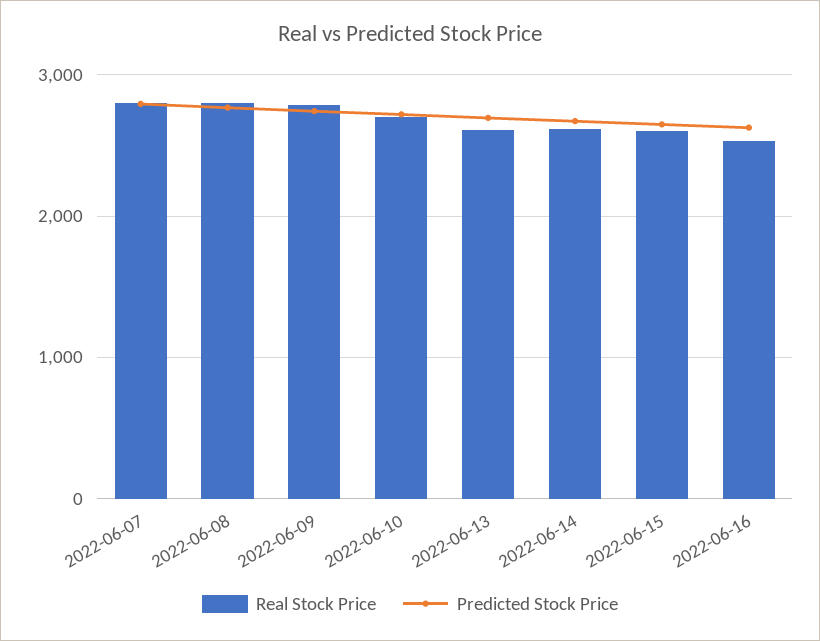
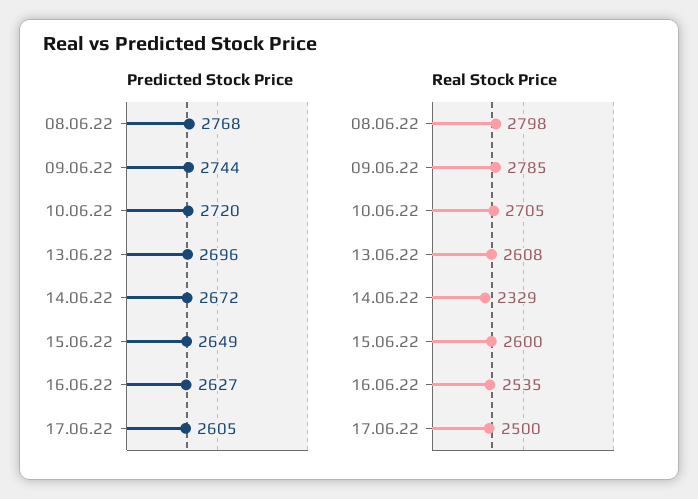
Real Stock Price, 2022-06-07: 2800 -> none
Predicted Stock Price, 2022-06-07: 2800 -> none
Real Stock Price, 2022-06-14: 2600 -> 2329
Predicted Stock Price, 17.06.22: none -> 2605
Real Stock Price, 17.06.22: none -> 2500

